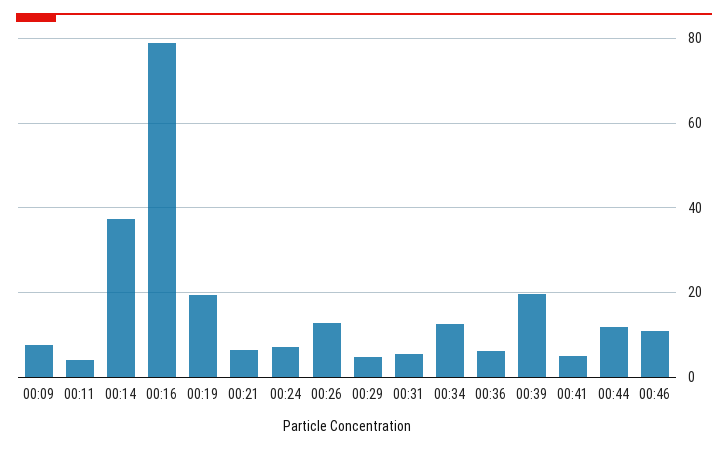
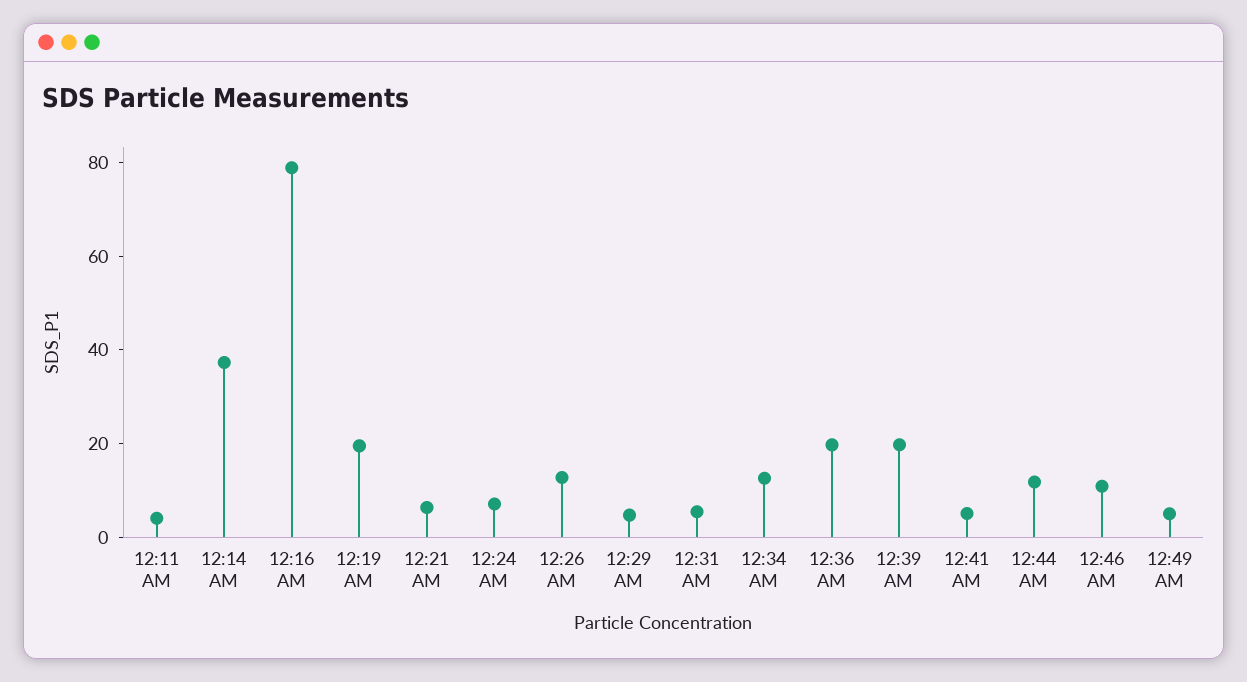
00:09: 8 -> none
00:36: 6 -> 20
12:49 AM: none -> 5

